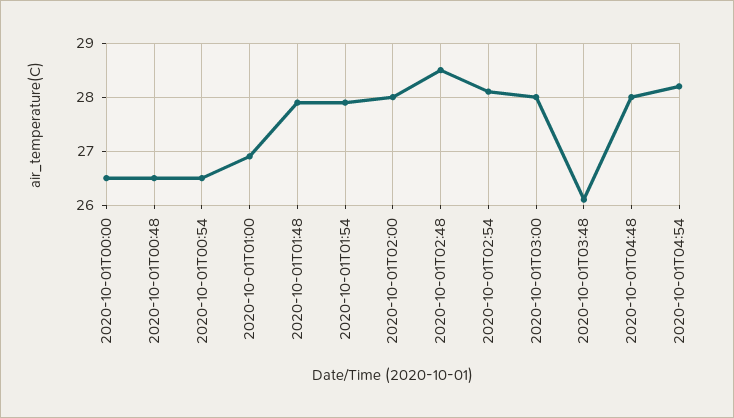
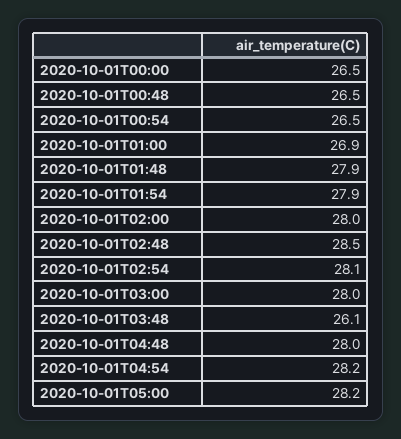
2020-10-01T05:00: none -> 28.2

